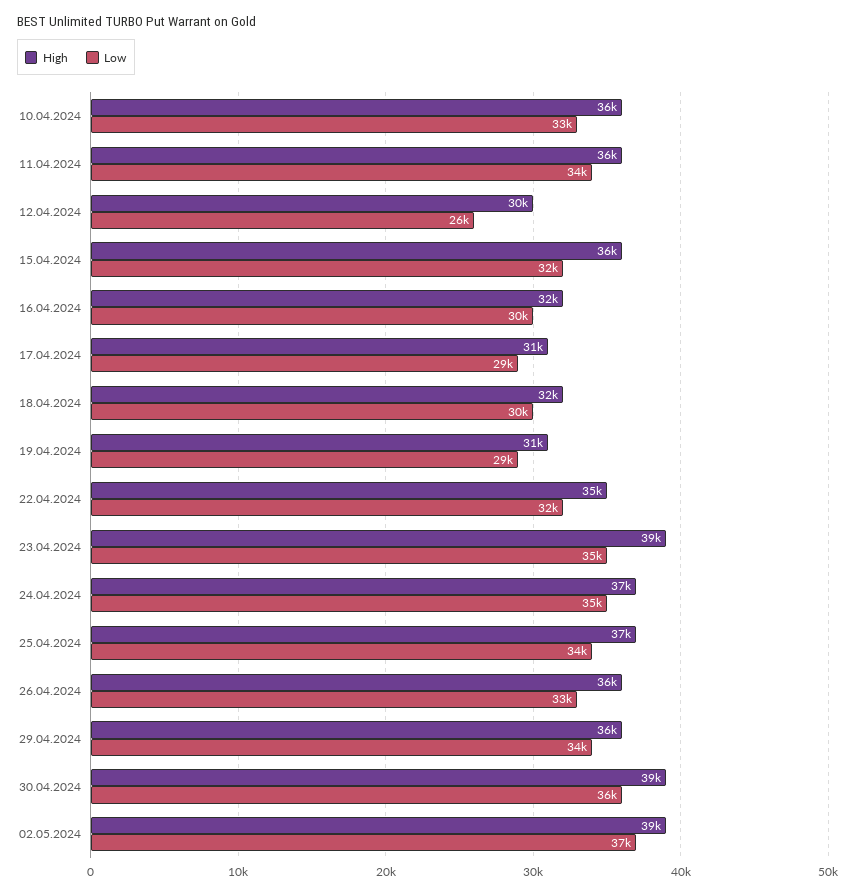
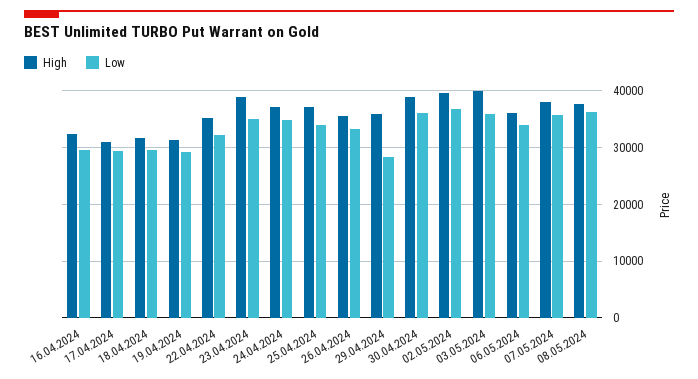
High, 10.04.2024: 36000 -> none
Low, 10.04.2024: 33000 -> none
High, 11.04.2024: 36000 -> none
Low, 11.04.2024: 34000 -> none
High, 12.04.2024: 30000 -> none
Low, 12.04.2024: 26000 -> none
High, 15.04.2024: 36000 -> none
Low, 15.04.2024: 32000 -> none
Low, 29.04.2024: 34000 -> 28000
High, 03.05.2024: none -> 40000
Low, 03.05.2024: none -> 36000
High, 06.05.2024: none -> 36000
Low, 06.05.2024: none -> 34000
High, 07.05.2024: none -> 38000
Low, 07.05.2024: none -> 36000
High, 08.05.2024: none -> 38000
Low, 08.05.2024: none -> 36000

